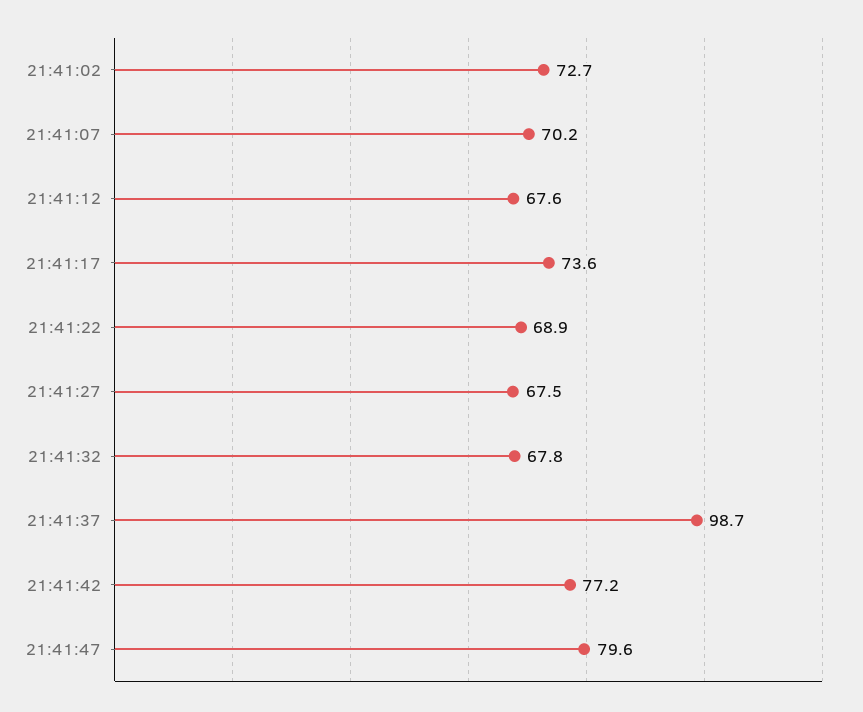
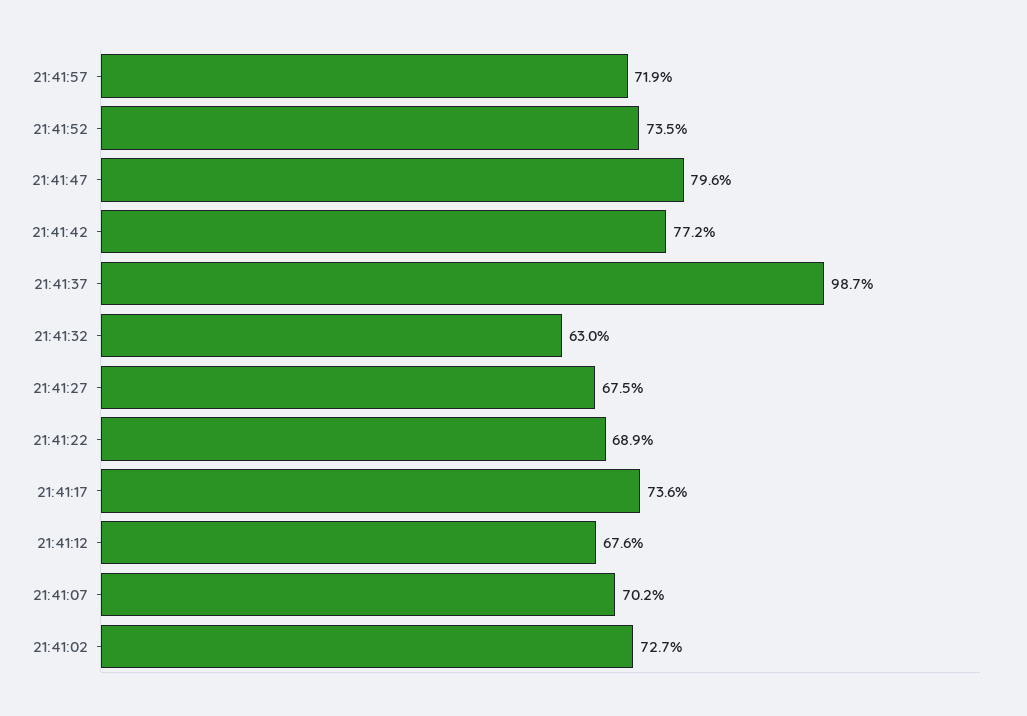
21:41:32: 67.8 -> 63
21:41:57: none -> 71.9
21:41:52: none -> 73.5

